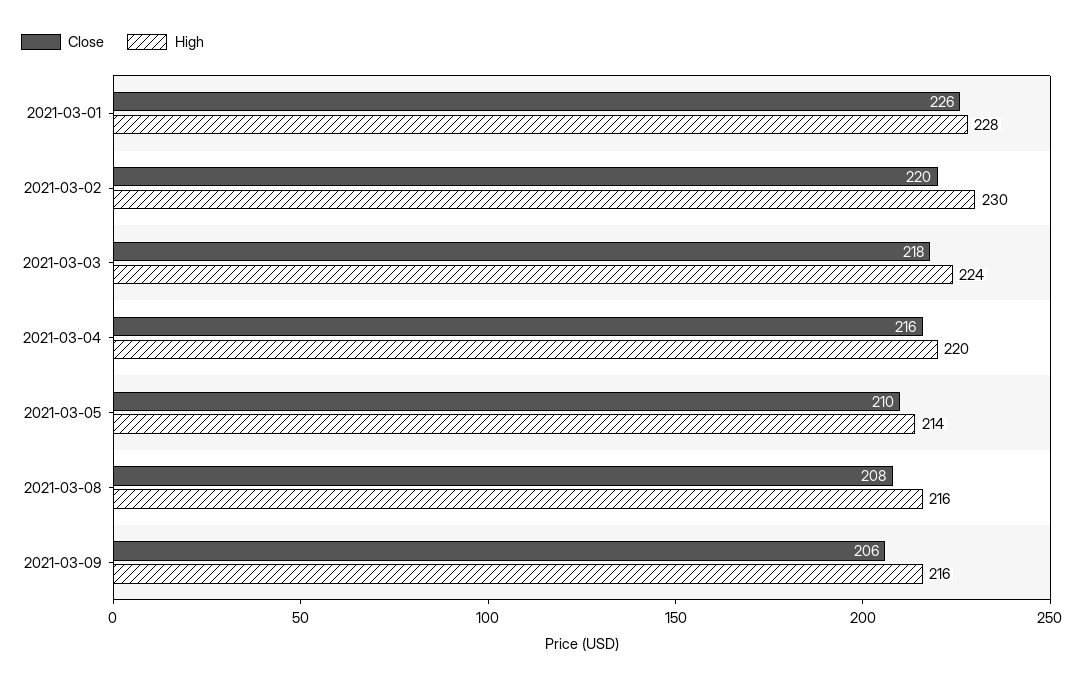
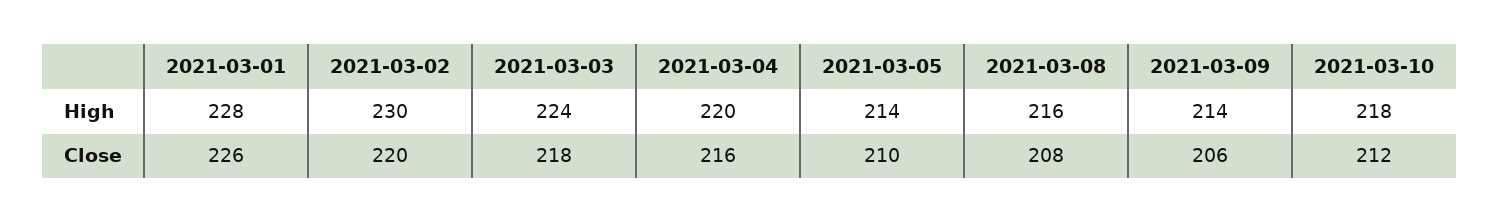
High, 2021-03-09: 216 -> 214
High, 2021-03-10: none -> 218
Close, 2021-03-10: none -> 212

